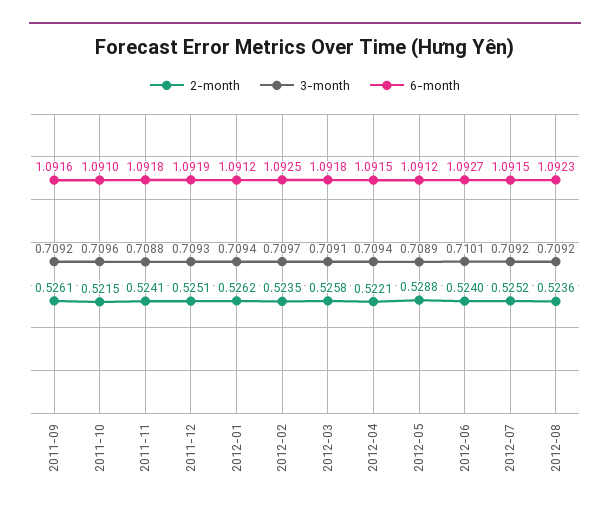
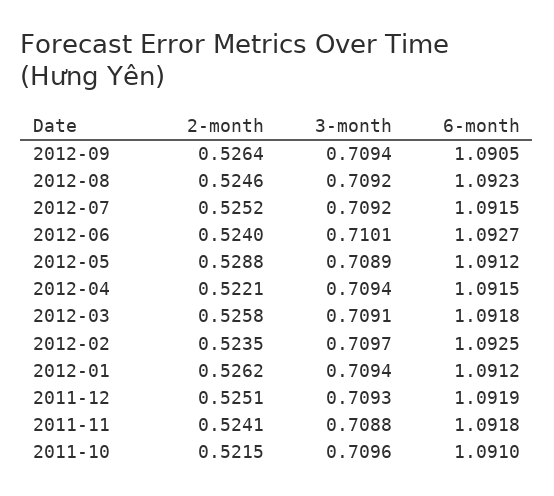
2-month, 2011-09: 0.5261 -> none
3-month, 2011-09: 0.7092 -> none
6-month, 2011-09: 1.0916 -> none
2-month, 2012-08: 0.5236 -> 0.5246
2-month, 2012-09: none -> 0.5264
3-month, 2012-09: none -> 0.7094
6-month, 2012-09: none -> 1.0905

